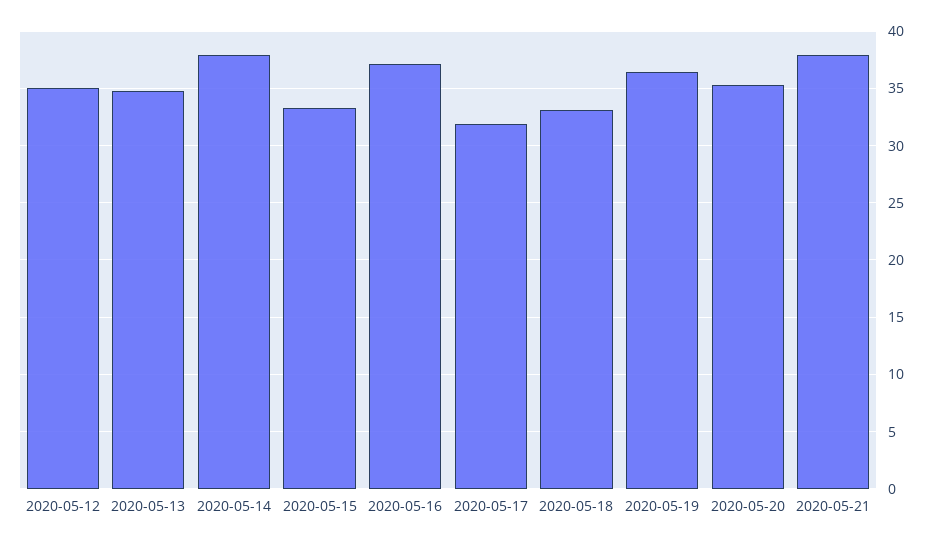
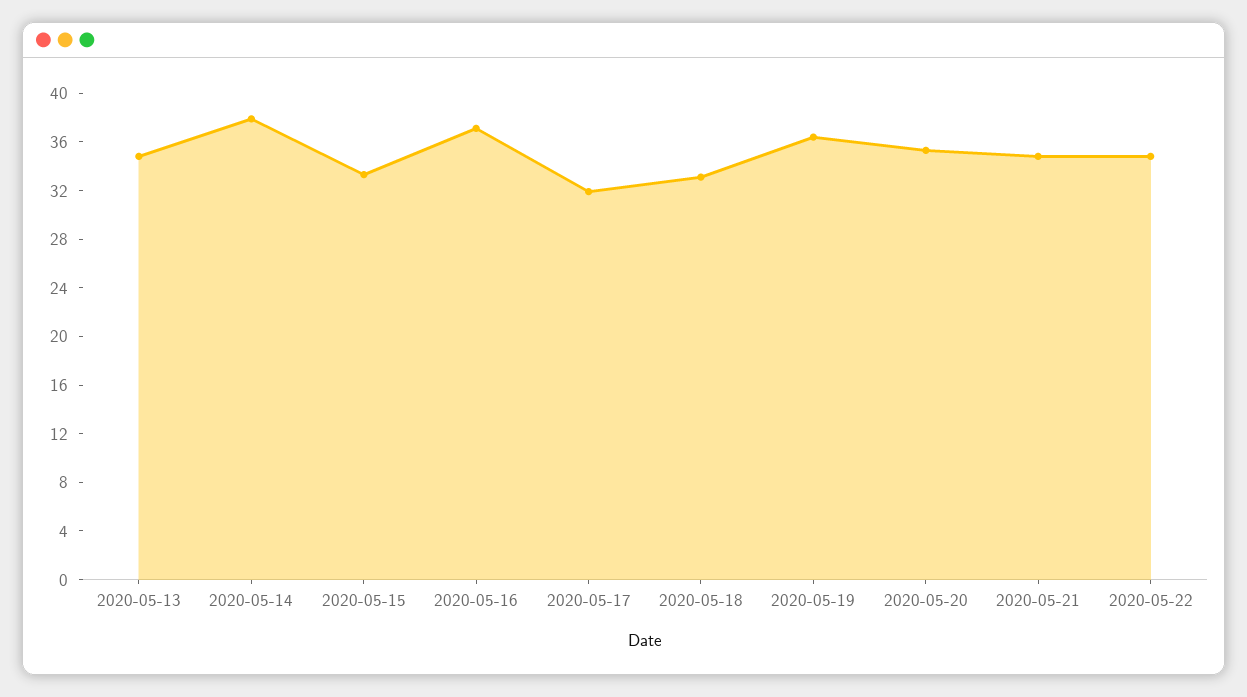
2020-05-12: 35 -> none
2020-05-21: 38 -> 35
2020-05-22: none -> 35

